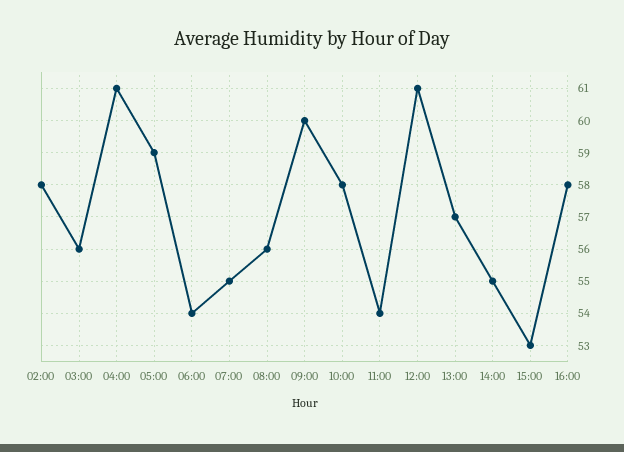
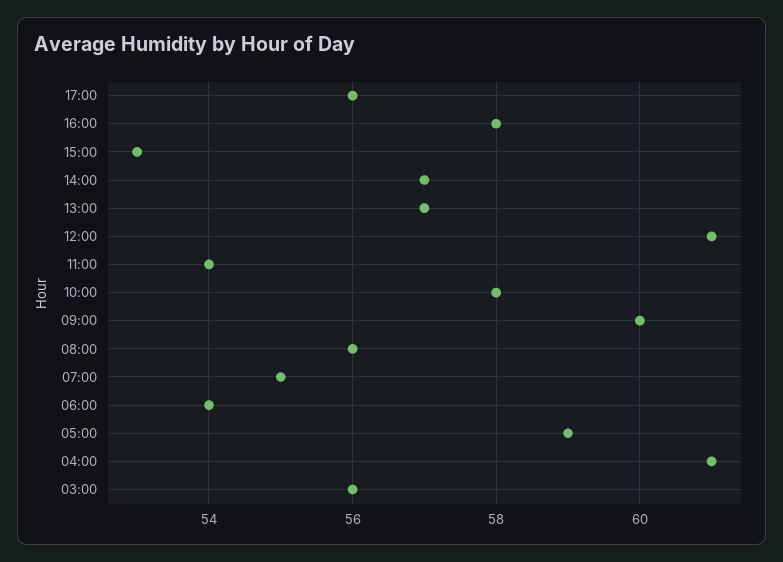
02:00: 58 -> none
14:00: 55 -> 57
17:00: none -> 56

